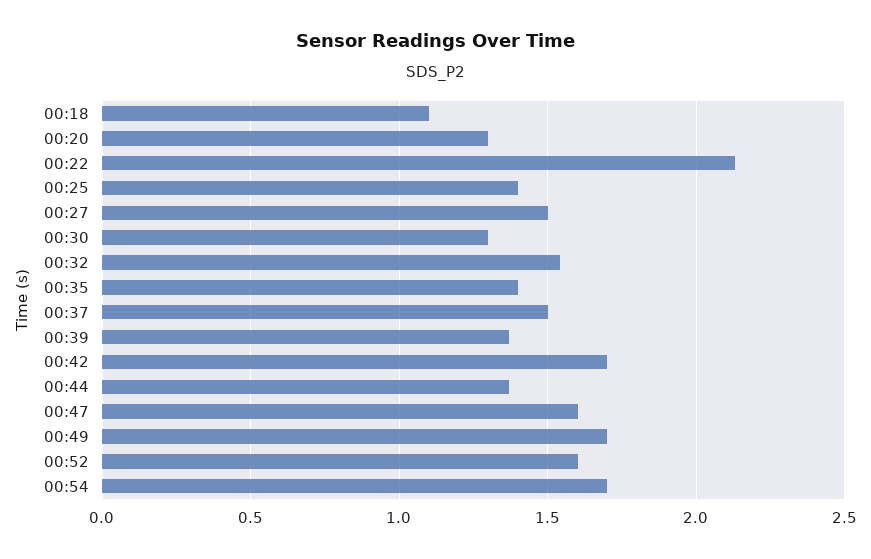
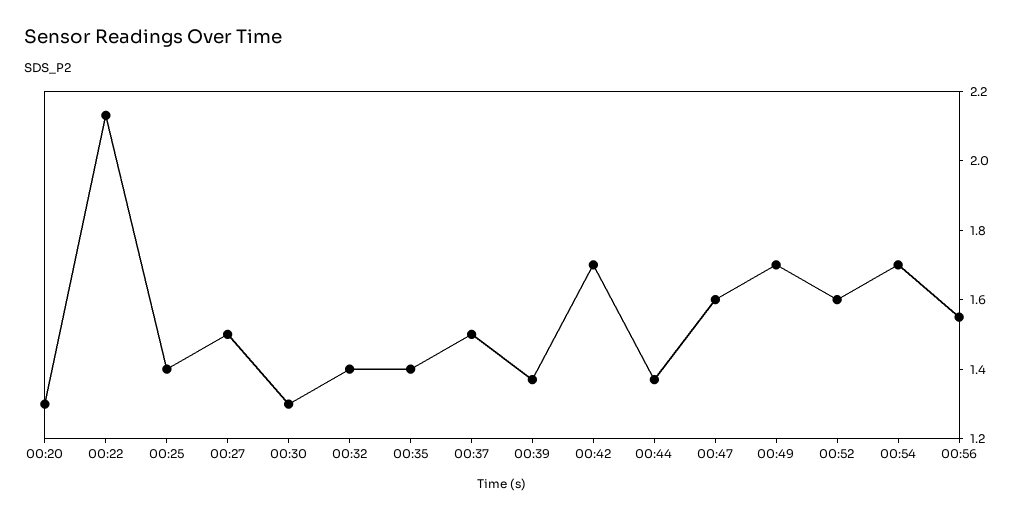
00:18: 1.1 -> none
00:32: 1.55 -> 1.4
00:56: none -> 1.55

